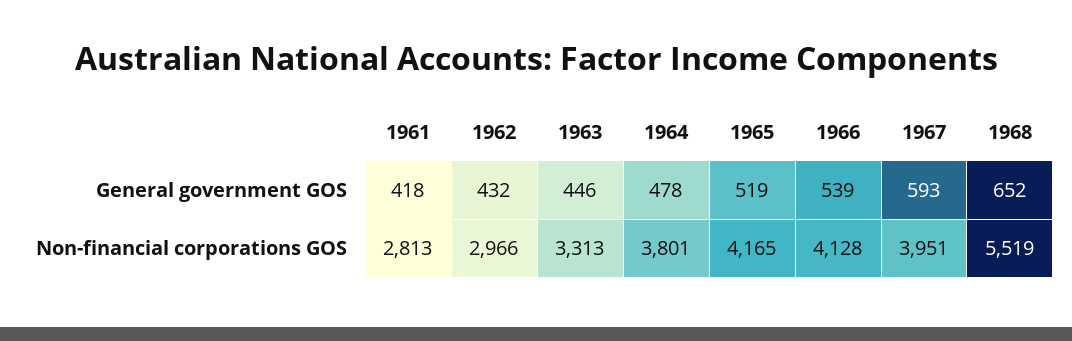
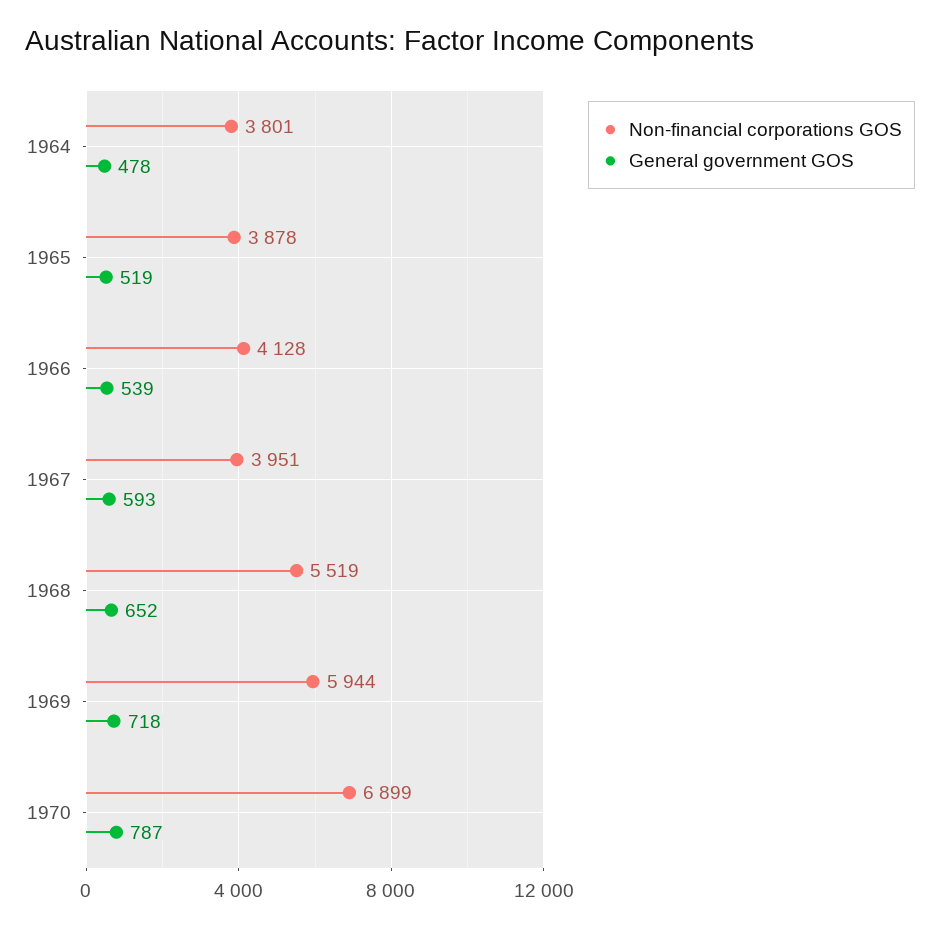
General government GOS, 1961: 418 -> none
General government GOS, 1962: 432 -> none
General government GOS, 1963: 446 -> none
Non-financial corporations GOS, 1961: 2813 -> none
Non-financial corporations GOS, 1962: 2966 -> none
Non-financial corporations GOS, 1963: 3313 -> none
Non-financial corporations GOS, 1965: 4165 -> 3878
Non-financial corporations GOS, 1969: none -> 5944
General government GOS, 1969: none -> 718
Non-financial corporations GOS, 1970: none -> 6899
General government GOS, 1970: none -> 787

